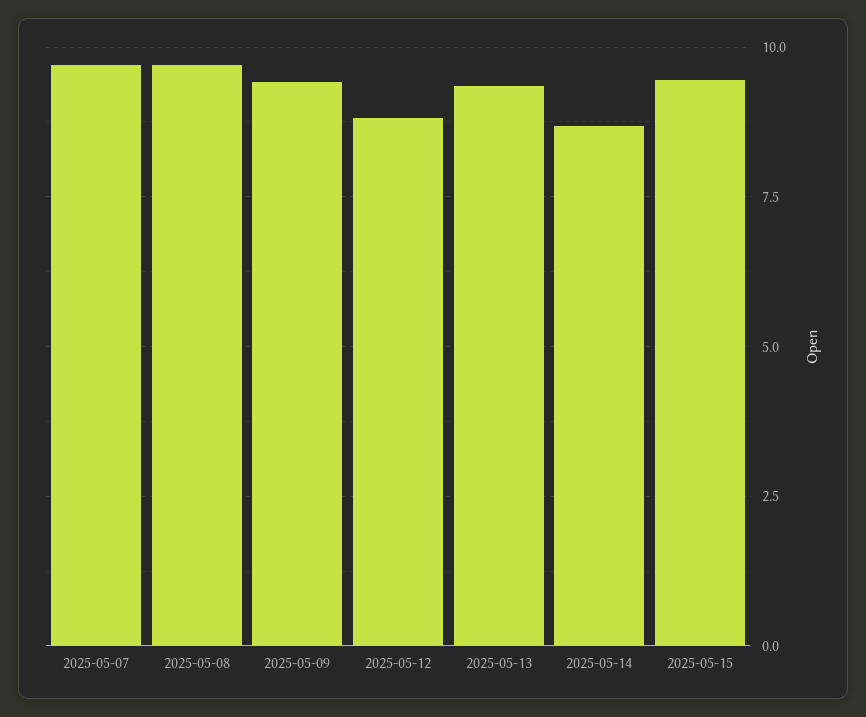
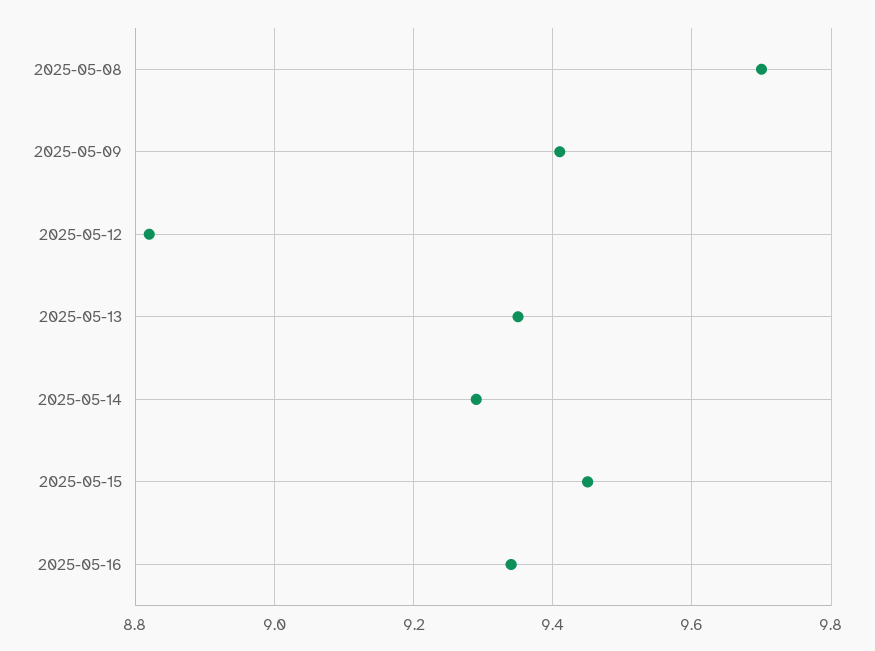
2025-05-07: 9.75 -> none
2025-05-14: 8.75 -> 9.3
2025-05-16: none -> 9.35

